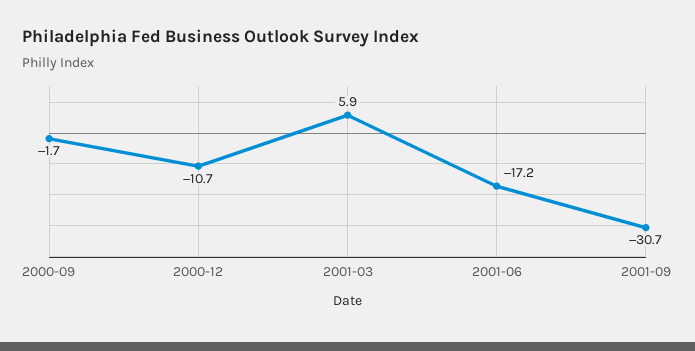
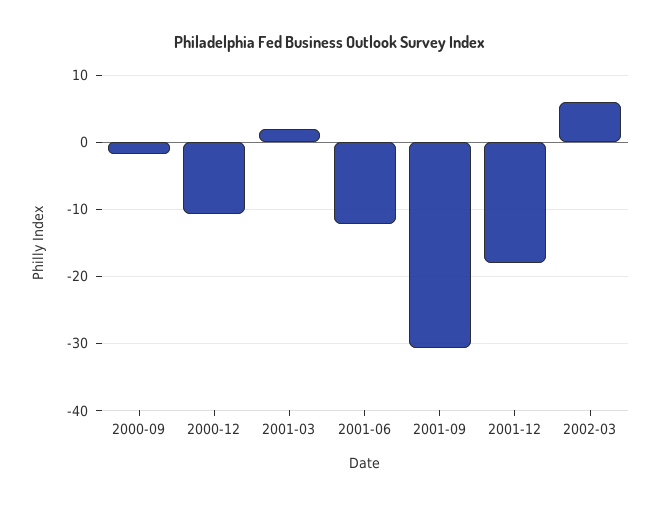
2001-03: 5.9 -> 2
2001-06: -17.2 -> -12
2001-12: none -> -18
2002-03: none -> 6

